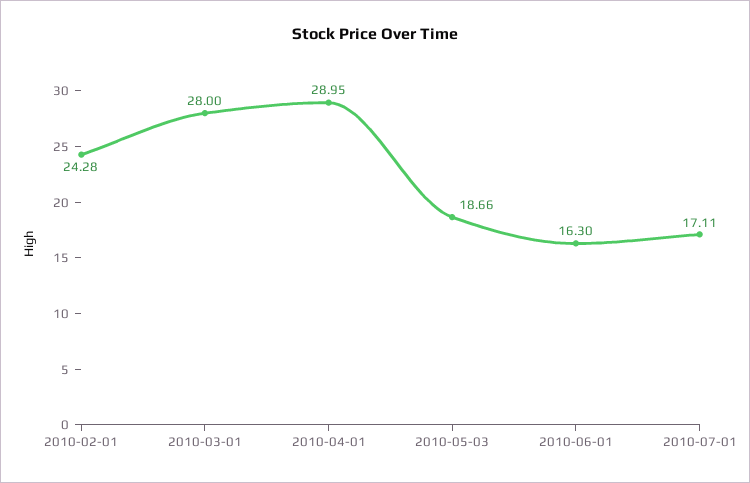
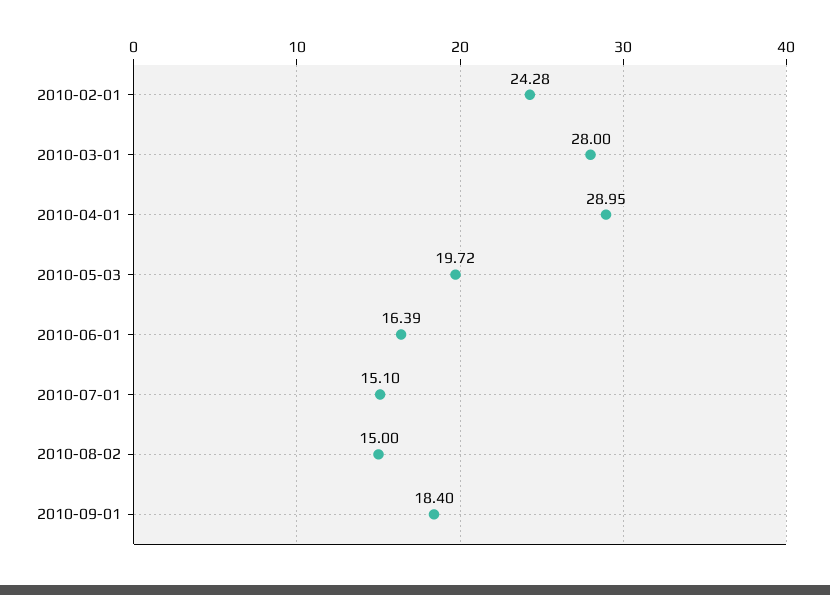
2010-05-03: 18.66 -> 19.72
2010-06-01: 16.3 -> 16.39
2010-07-01: 17.11 -> 15.1
2010-08-02: none -> 15
2010-09-01: none -> 18.4

